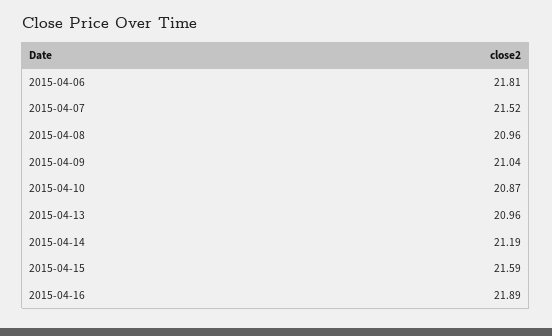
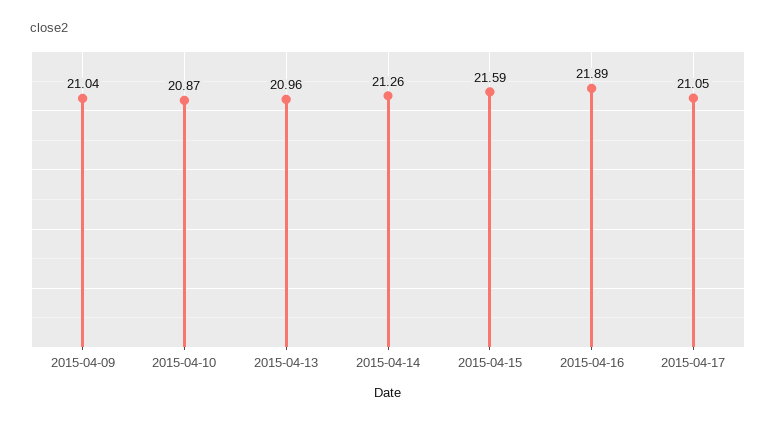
2015-04-06: 21.81 -> none
2015-04-07: 21.52 -> none
2015-04-08: 20.96 -> none
2015-04-14: 21.19 -> 21.26
2015-04-17: none -> 21.05

